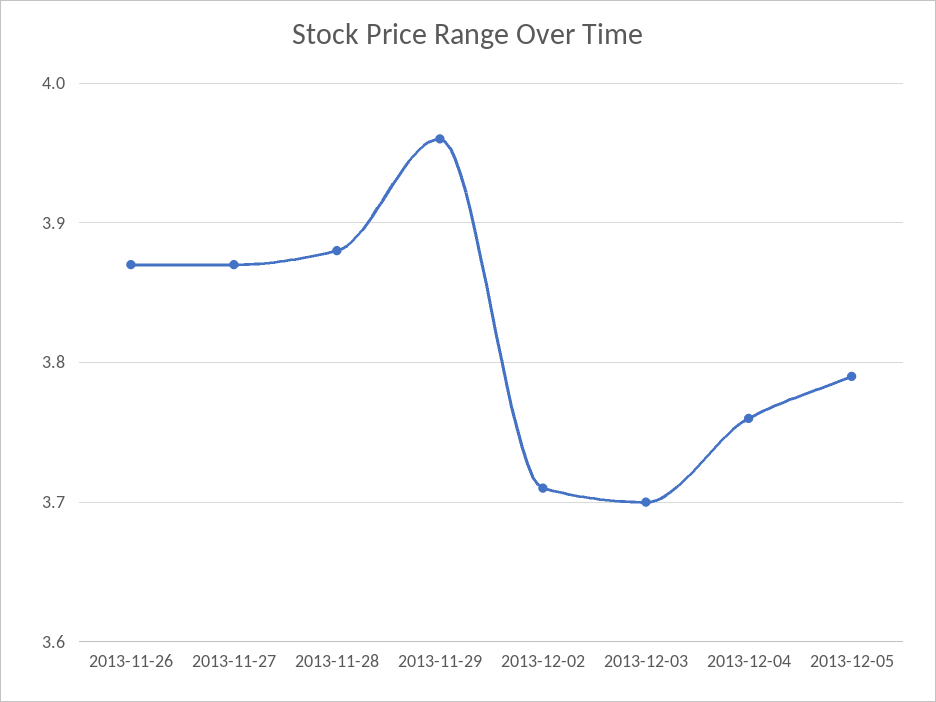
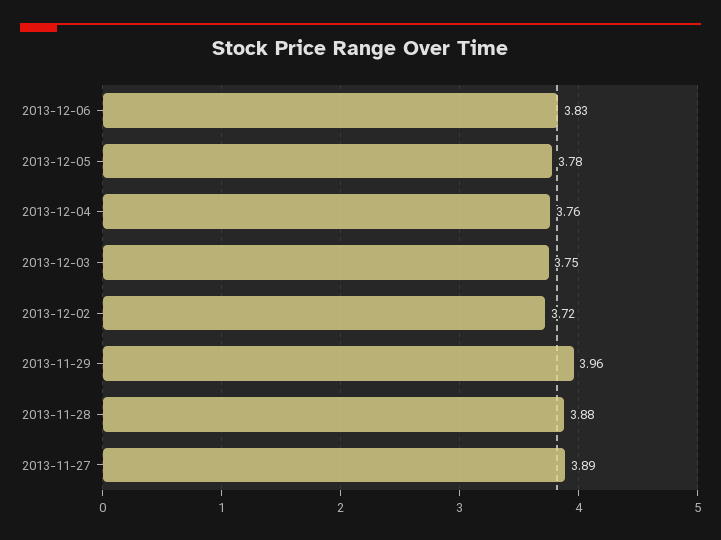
2013-11-26: 3.87 -> none
2013-11-27: 3.87 -> 3.89
2013-12-02: 3.71 -> 3.72
2013-12-03: 3.7 -> 3.75
2013-12-05: 3.79 -> 3.78
2013-12-06: none -> 3.83

